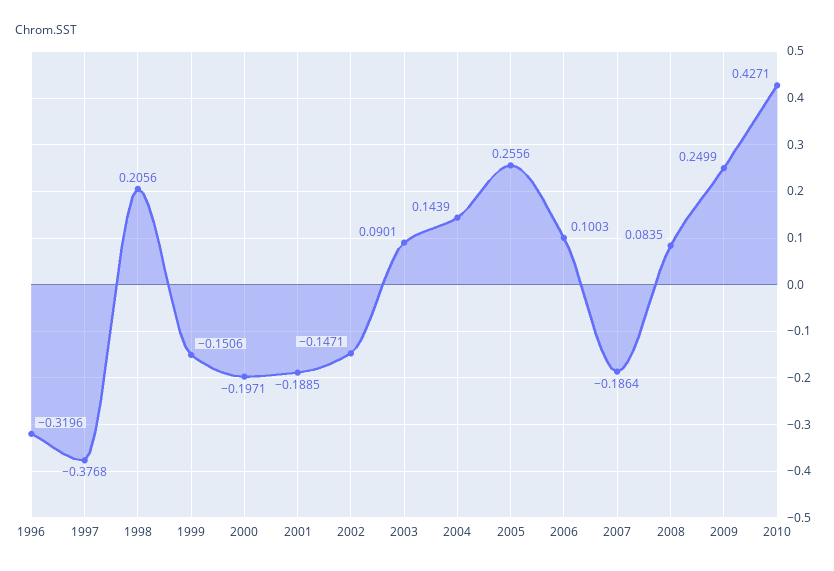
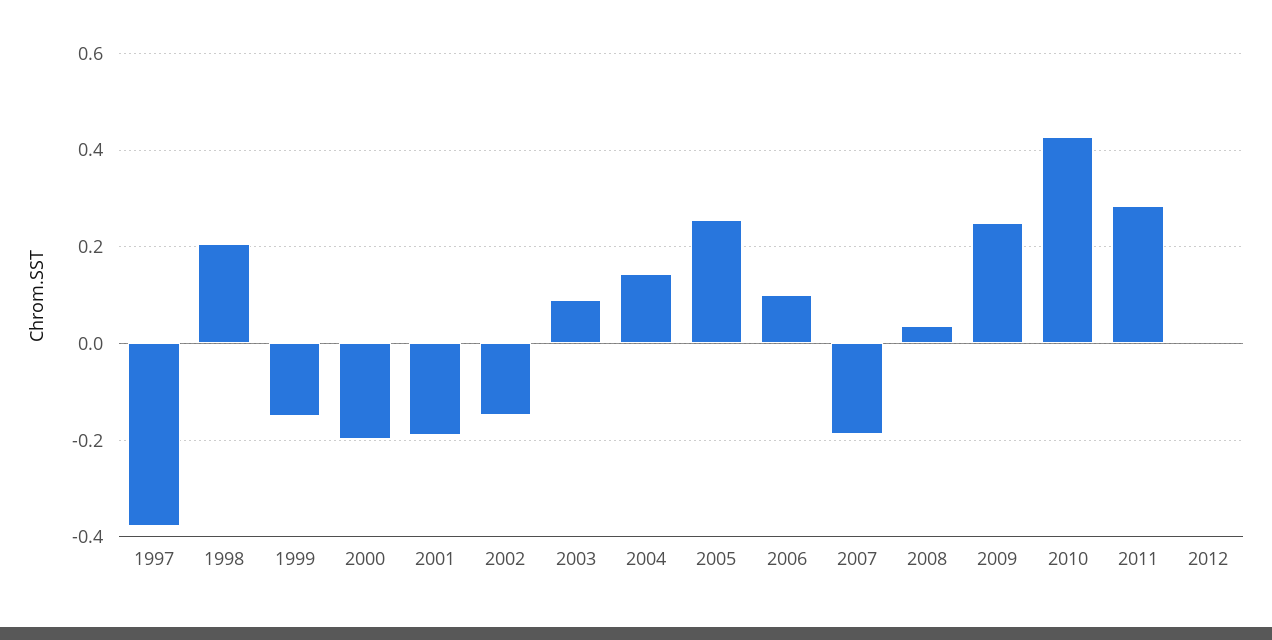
1996: -0.3196 -> none
2008: 0.0835 -> 0.04
2011: none -> 0.28
2012: none -> 0

